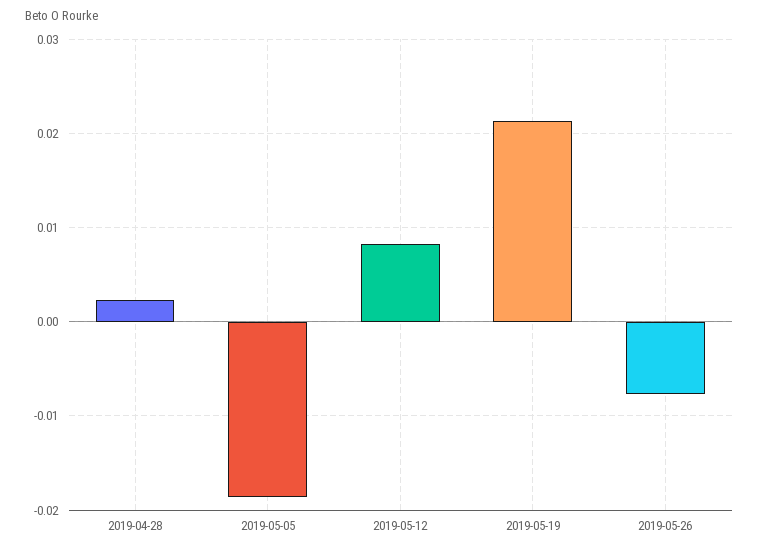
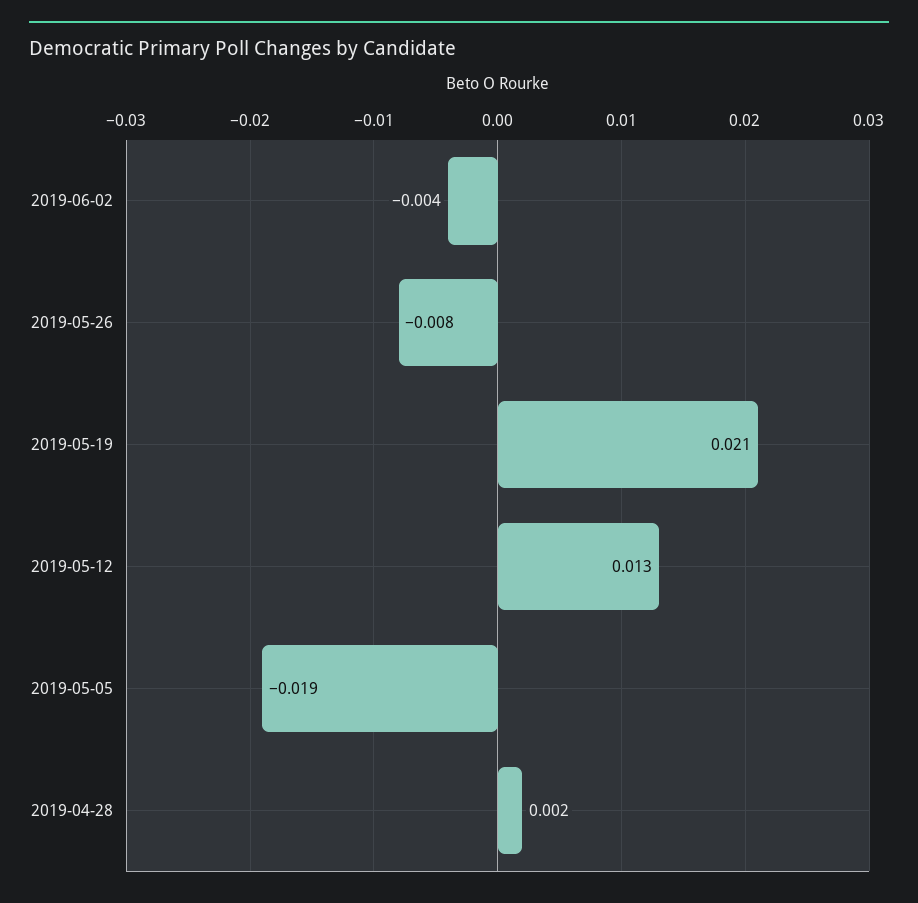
2019-05-12: 0.008 -> 0.013
2019-06-02: none -> -0.004

